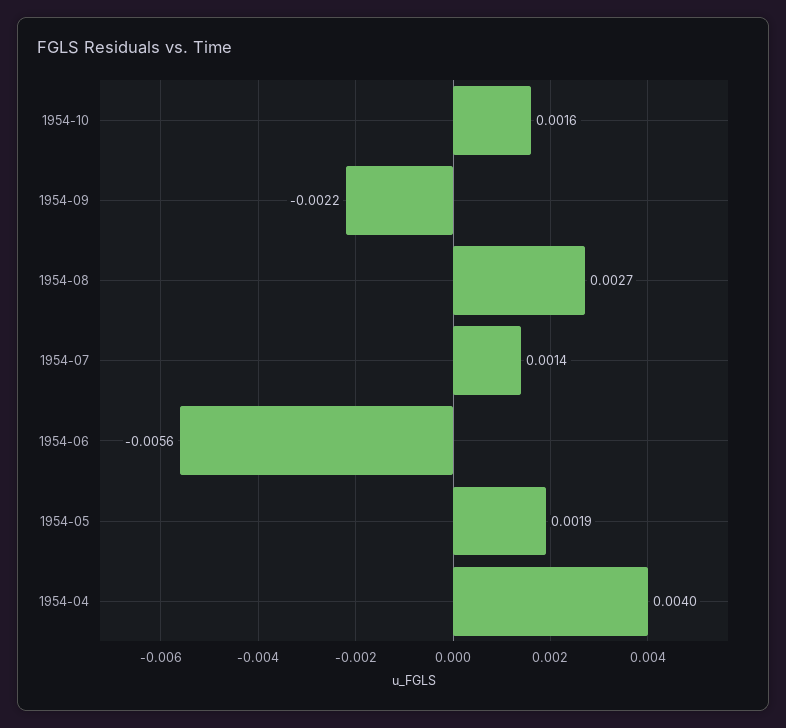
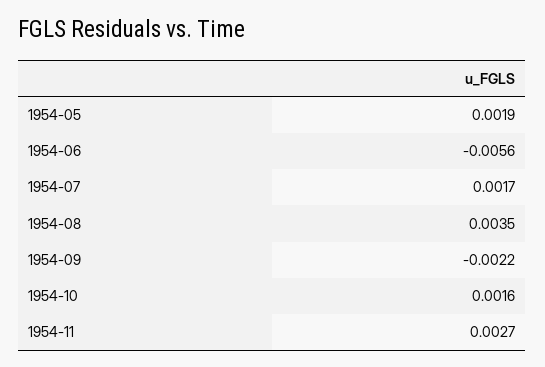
1954-08: 0.0027 -> 0.0035
1954-07: 0.0014 -> 0.0017
1954-04: 0.004 -> none
1954-11: none -> 0.0027

